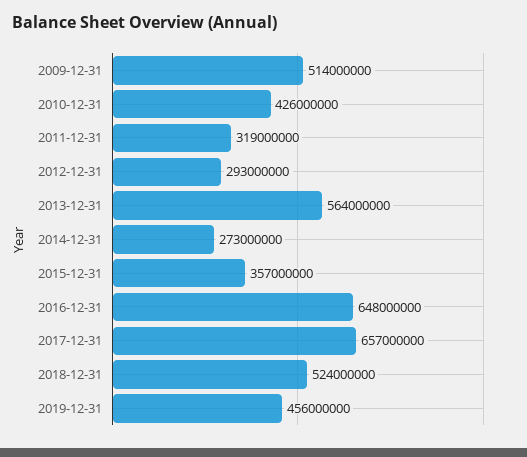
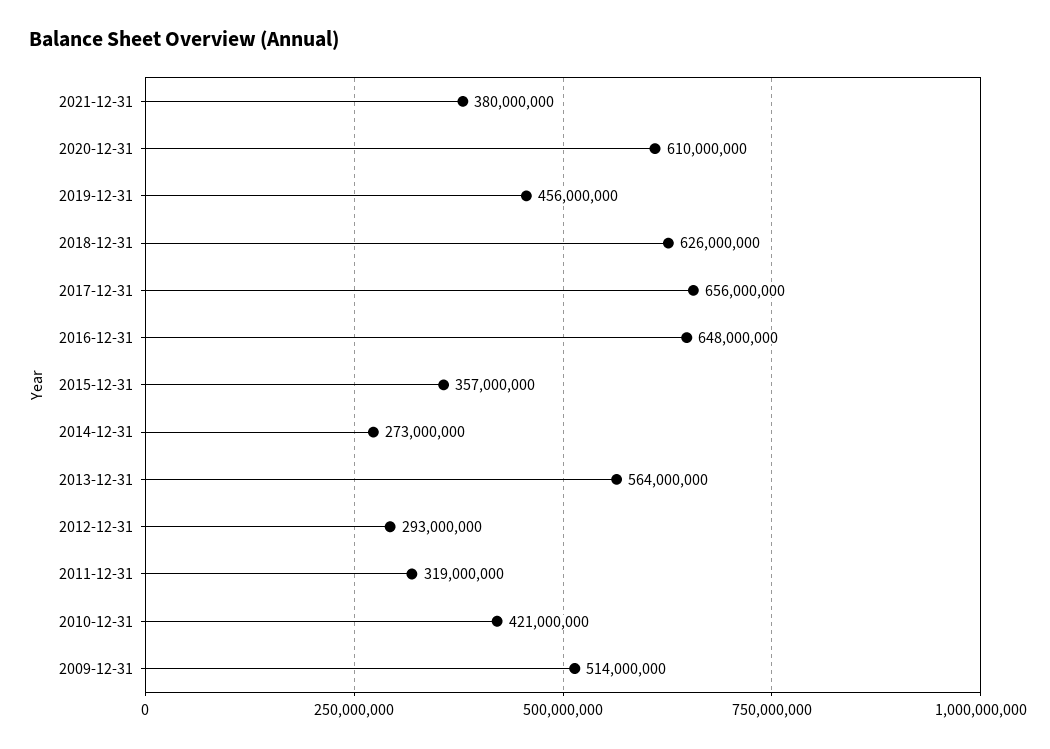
2010-12-31: 426000000 -> 421000000
2017-12-31: 657000000 -> 656000000
2018-12-31: 524000000 -> 626000000
2021-12-31: none -> 380000000
2020-12-31: none -> 610000000

